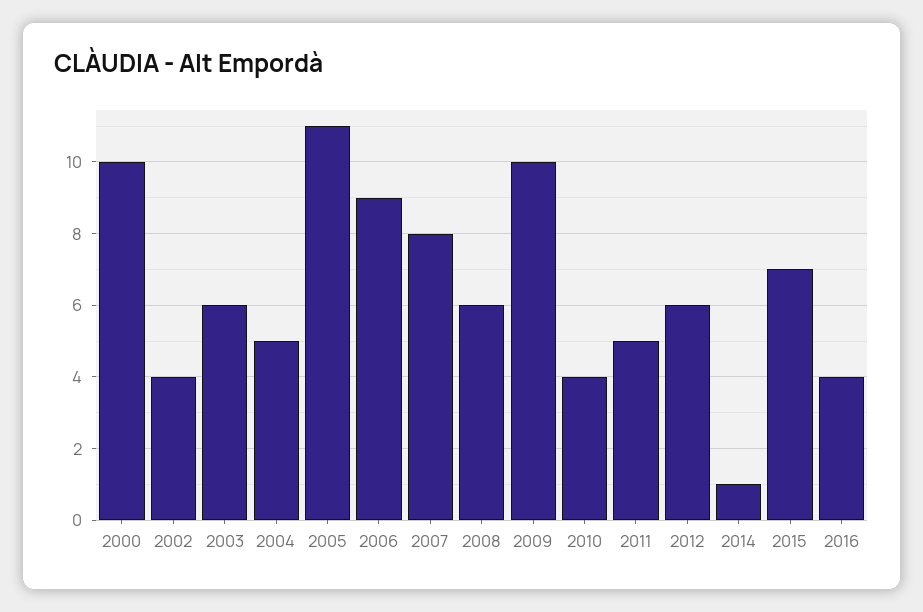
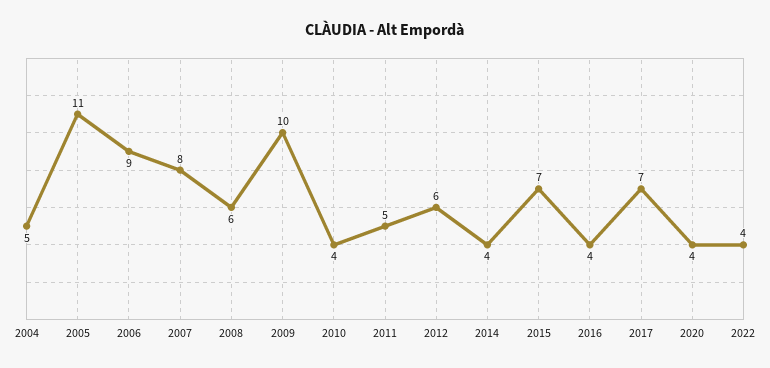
2000: 10 -> none
2002: 4 -> none
2003: 6 -> none
2014: 1 -> 4
2017: none -> 7
2020: none -> 4
2022: none -> 4

